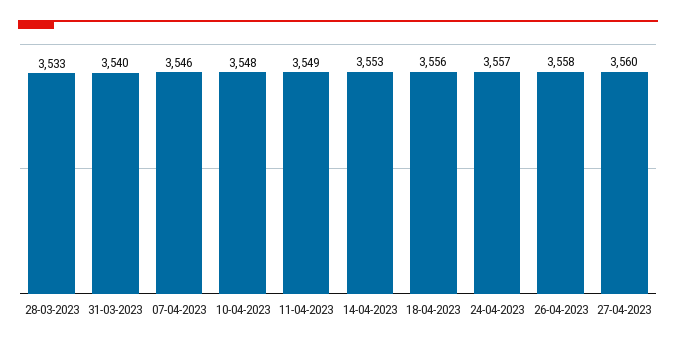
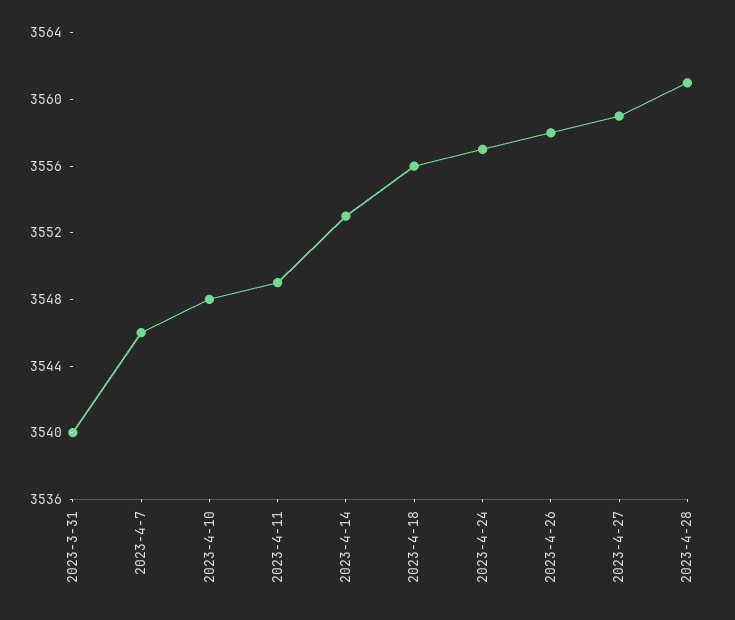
28-03-2023: 3533 -> none
27-04-2023: 3560 -> 3559
2023-4-28: none -> 3561

